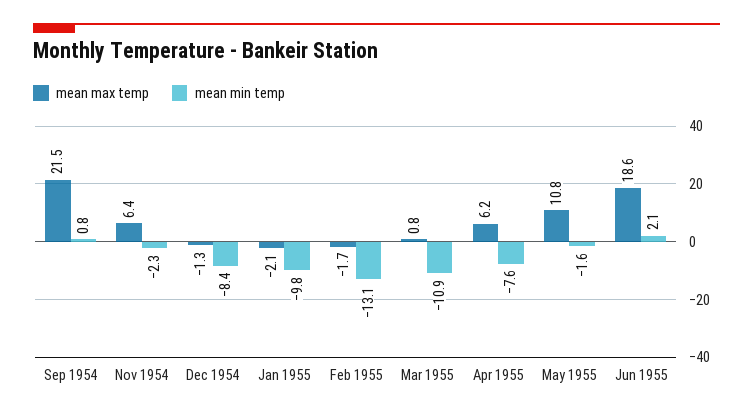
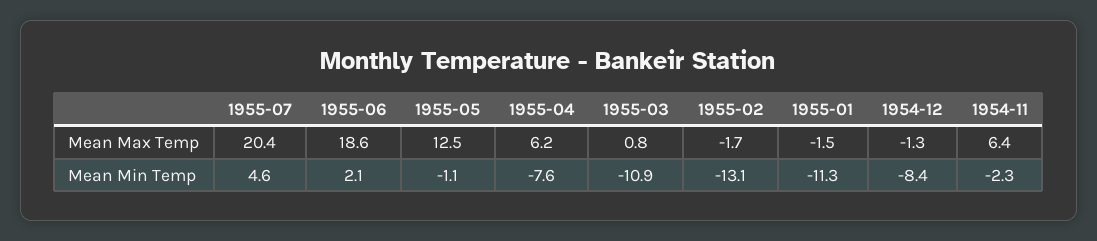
mean max temp, Sep 1954: 21.5 -> none
mean min temp, Sep 1954: 0.8 -> none
mean max temp, Jan 1955: -2.1 -> -1.5
mean min temp, Jan 1955: -9.8 -> -11.3
mean max temp, May 1955: 10.8 -> 12.5
mean min temp, May 1955: -1.6 -> -1.1
mean max temp, 1955-07: none -> 20.4
mean min temp, 1955-07: none -> 4.6

